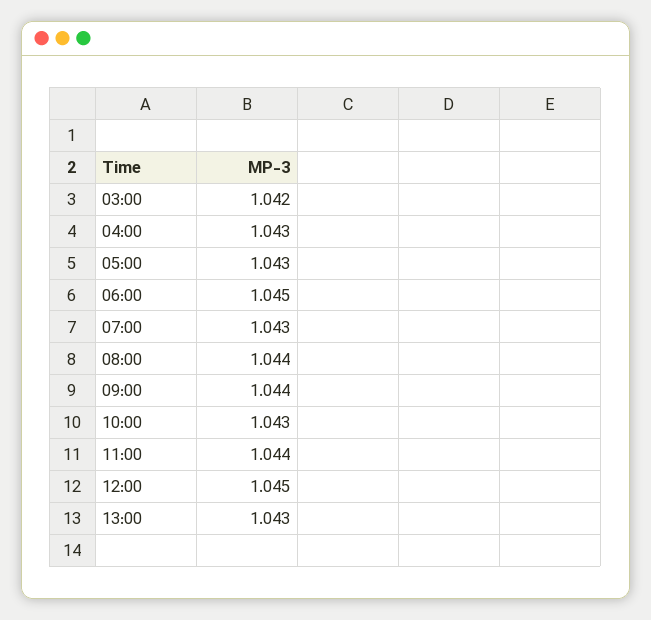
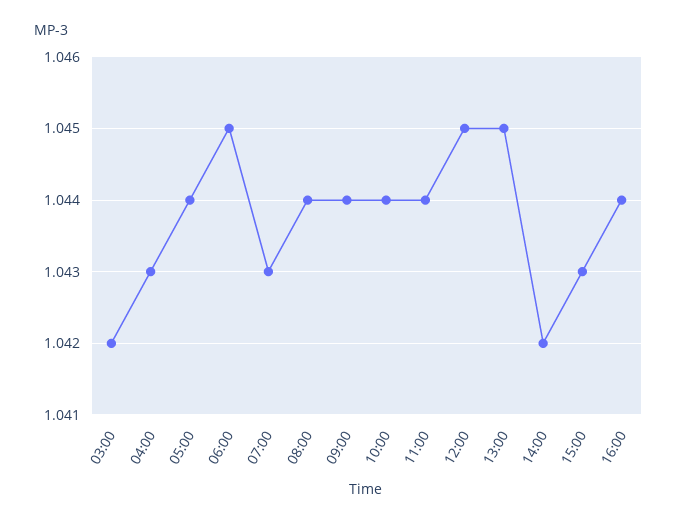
05:00: 1.043 -> 1.044
10:00: 1.043 -> 1.044
13:00: 1.043 -> 1.045
14:00: none -> 1.042
15:00: none -> 1.043
16:00: none -> 1.044

